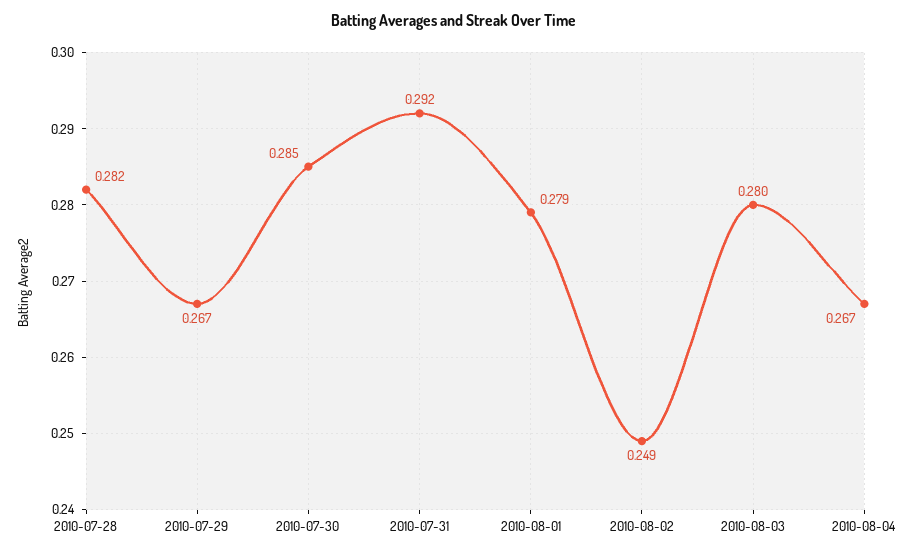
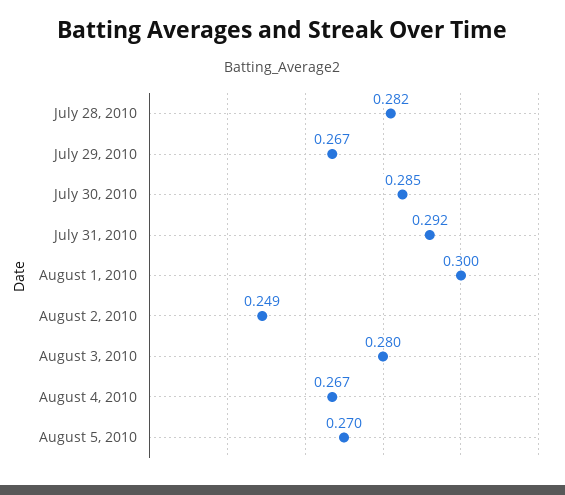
2010-08-01: 0.279 -> 0.3
August 5, 2010: none -> 0.27

